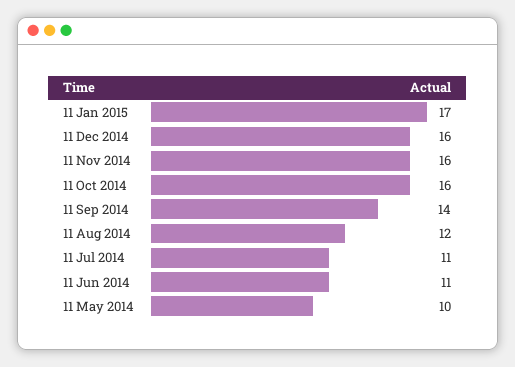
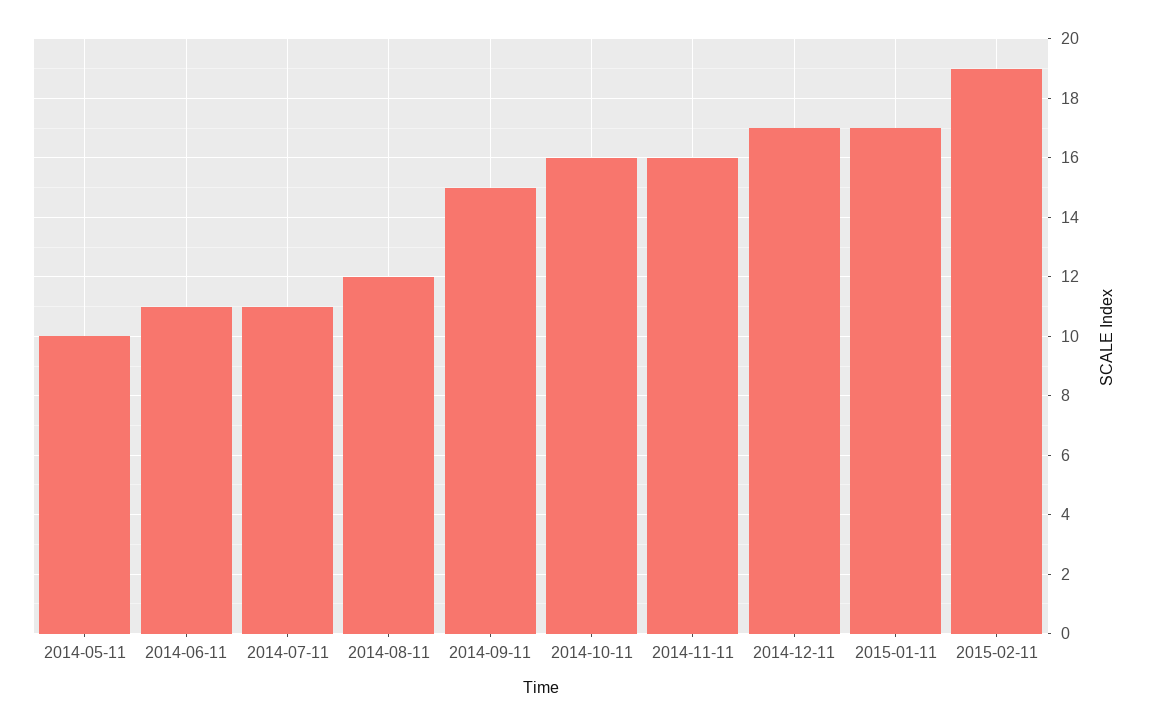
11 Dec 2014: 16 -> 17
11 Sep 2014: 14 -> 15
2015-02-11: none -> 19

